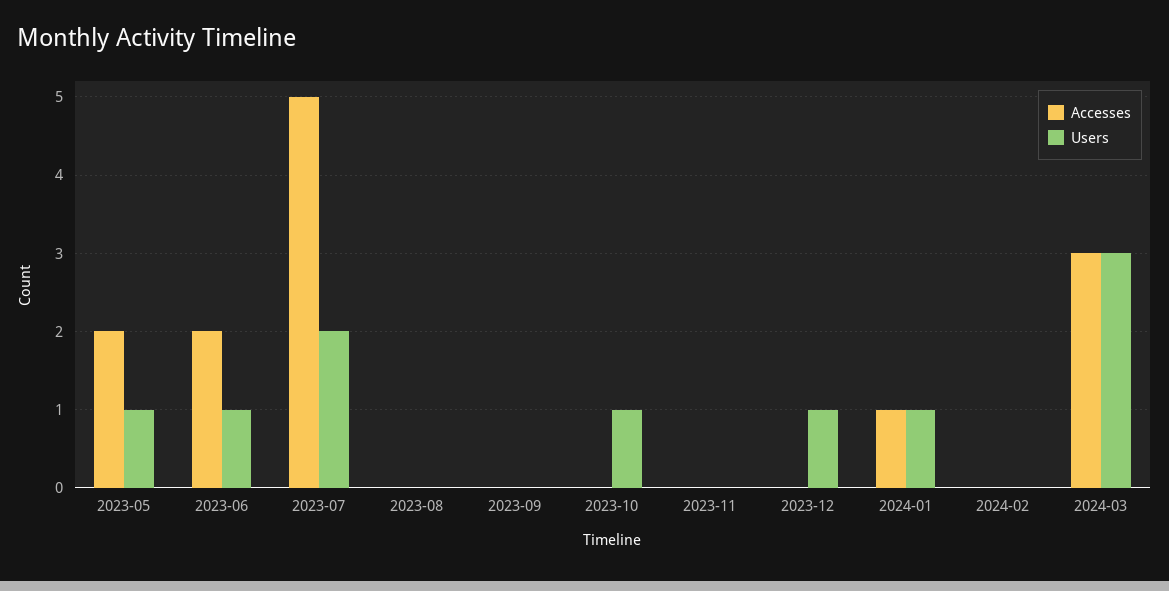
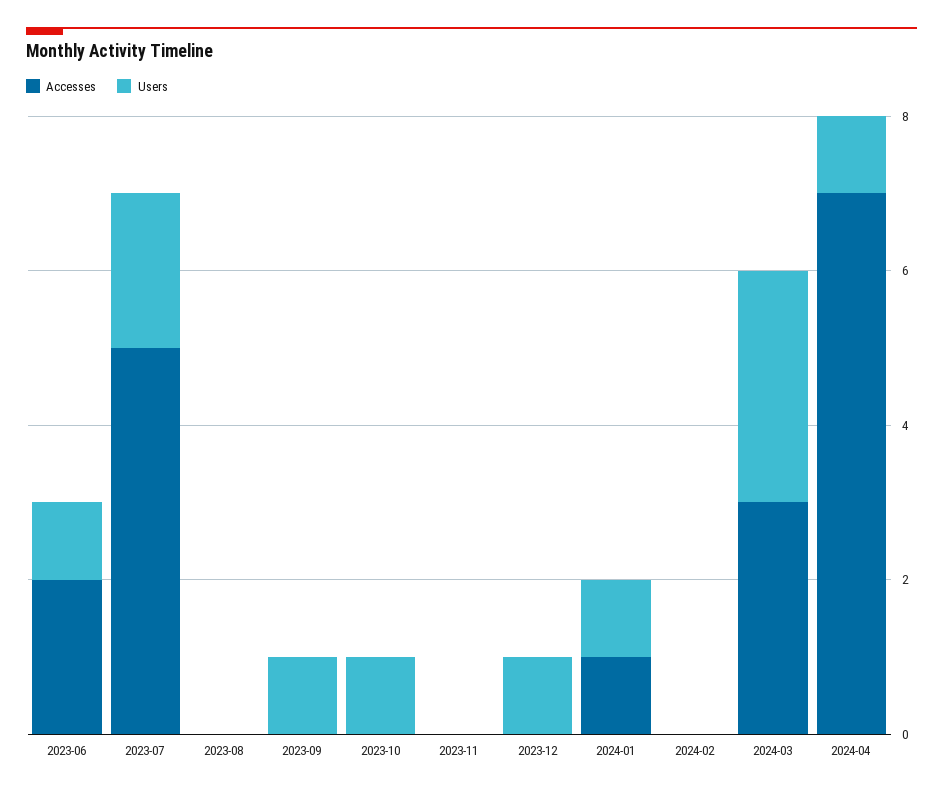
Accesses, 2023-05: 2 -> none
Users, 2023-05: 1 -> none
Users, 2023-09: 0 -> 1
Accesses, 2024-04: none -> 7
Users, 2024-04: none -> 1

